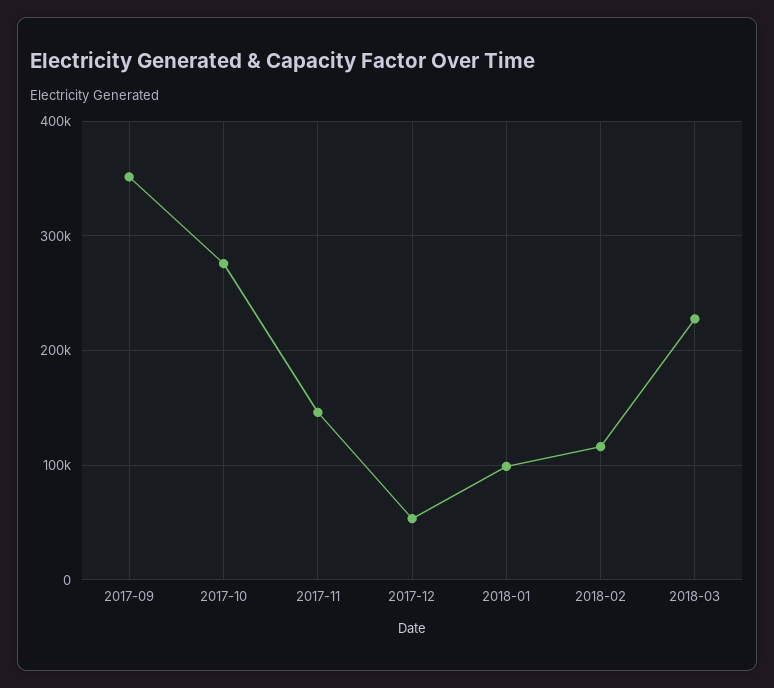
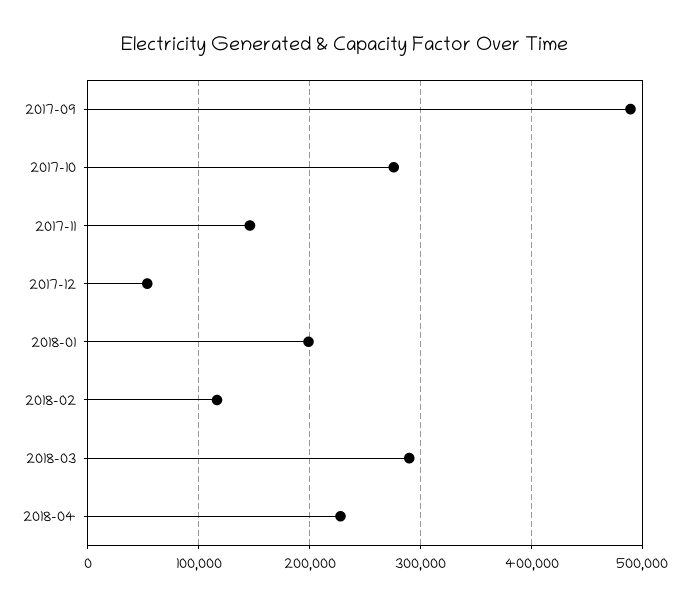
2017-09: 350000 -> 490000
2018-01: 100000 -> 200000
2018-03: 230000 -> 290000
2018-04: none -> 230000

